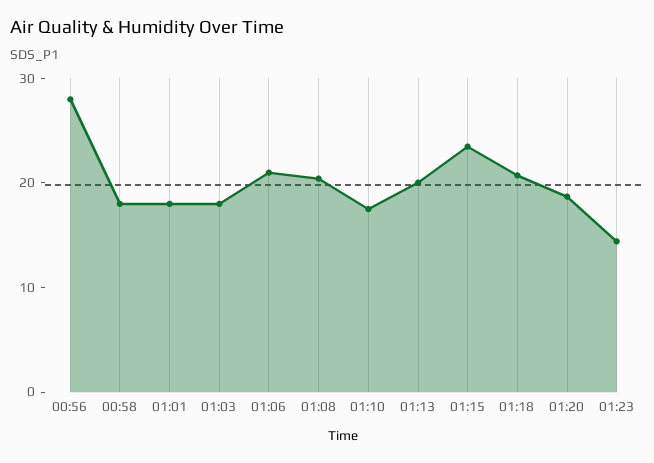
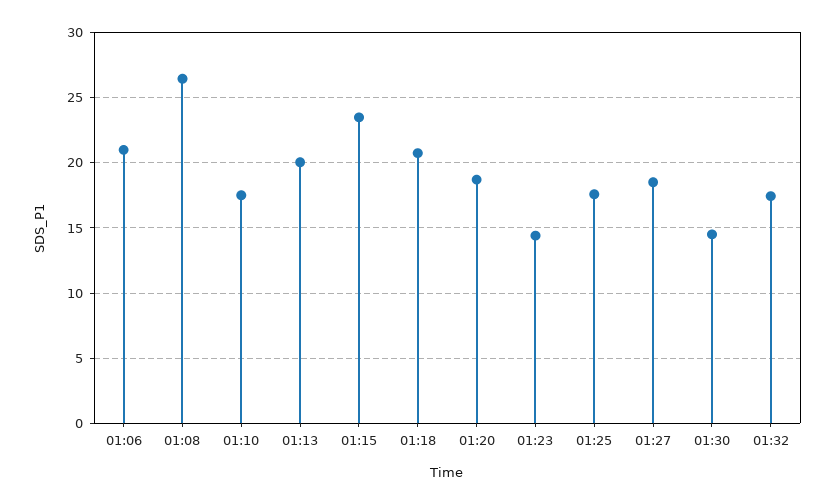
00:56: 28 -> none
00:58: 18 -> none
01:01: 18 -> none
01:03: 18 -> none
01:08: 20 -> 26.5
01:25: none -> 17.5
01:27: none -> 18.5
01:30: none -> 14.5
01:32: none -> 17.5

